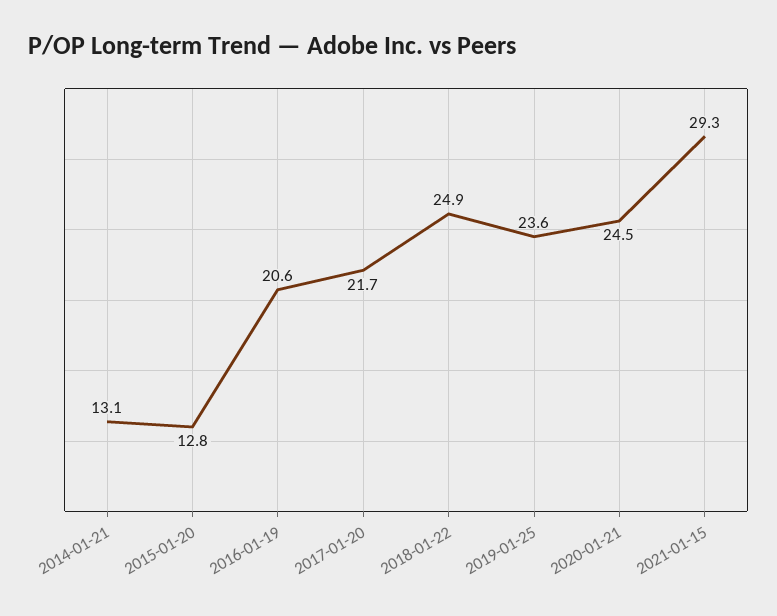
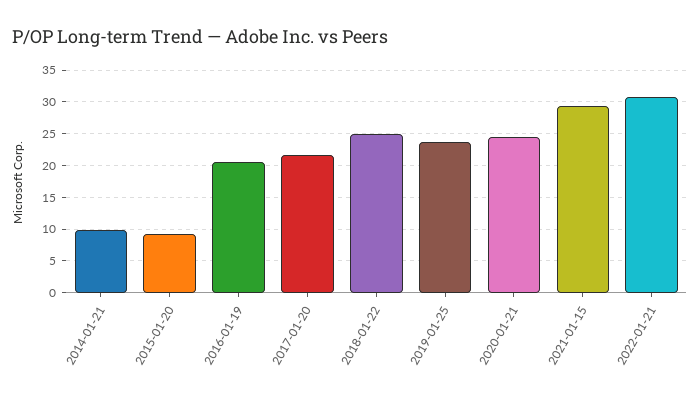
2014-01-21: 13.1 -> 10
2015-01-20: 12.8 -> 9
2022-01-21: none -> 31

